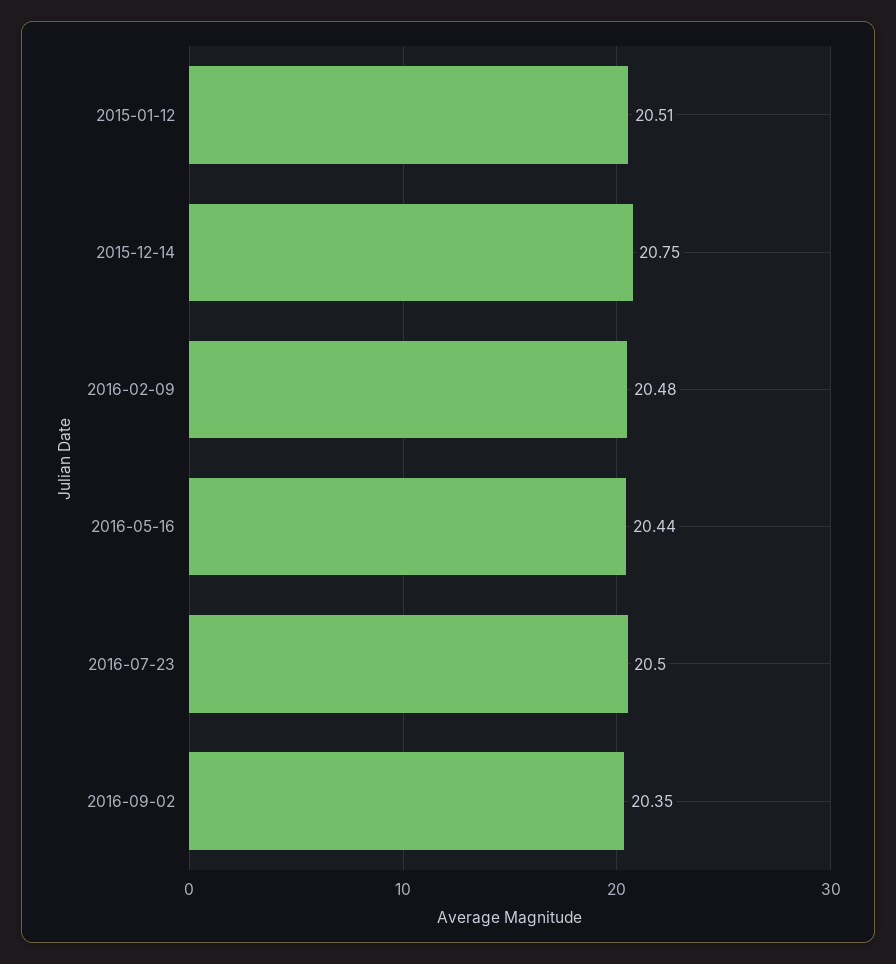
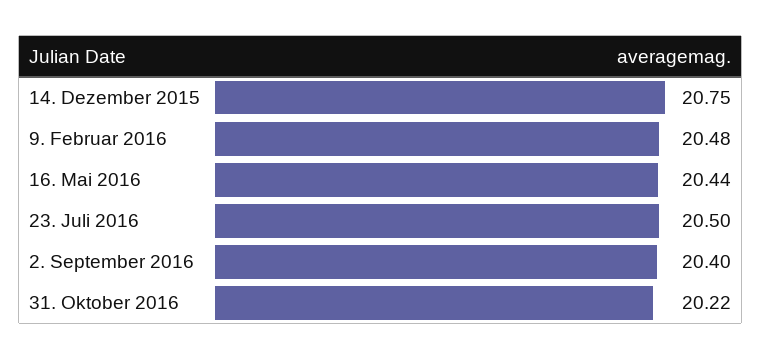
2015-01-12: 20.51 -> none
2016-09-02: 20.35 -> 20.4
31. Oktober 2016: none -> 20.22

